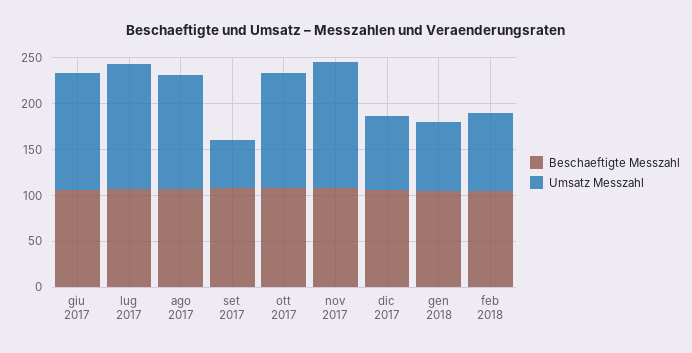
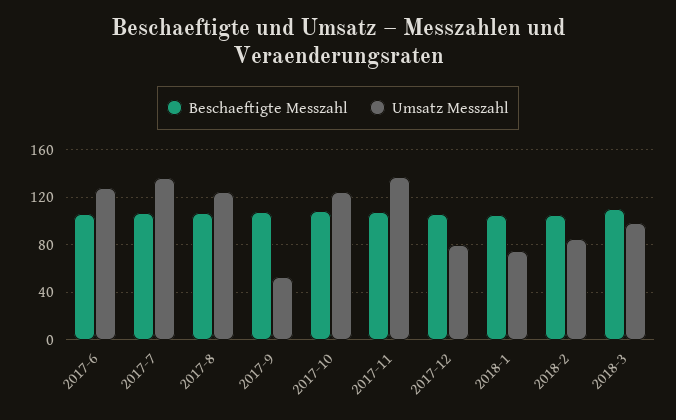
Beschaeftigte Messzahl, 2018-3: none -> 110
Umsatz Messzahl, 2018-3: none -> 100

